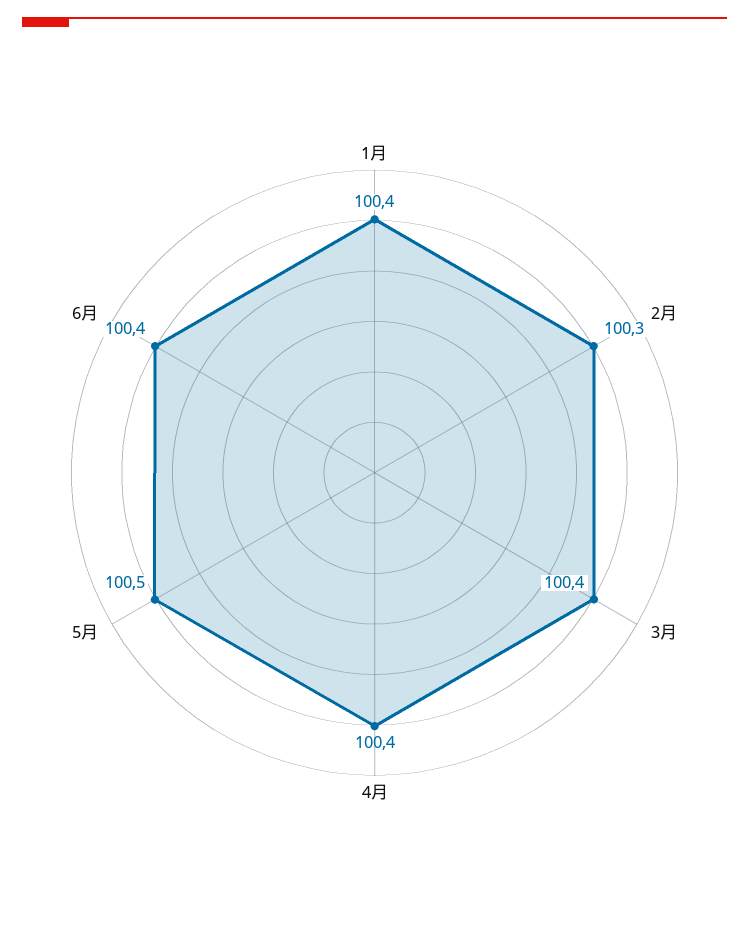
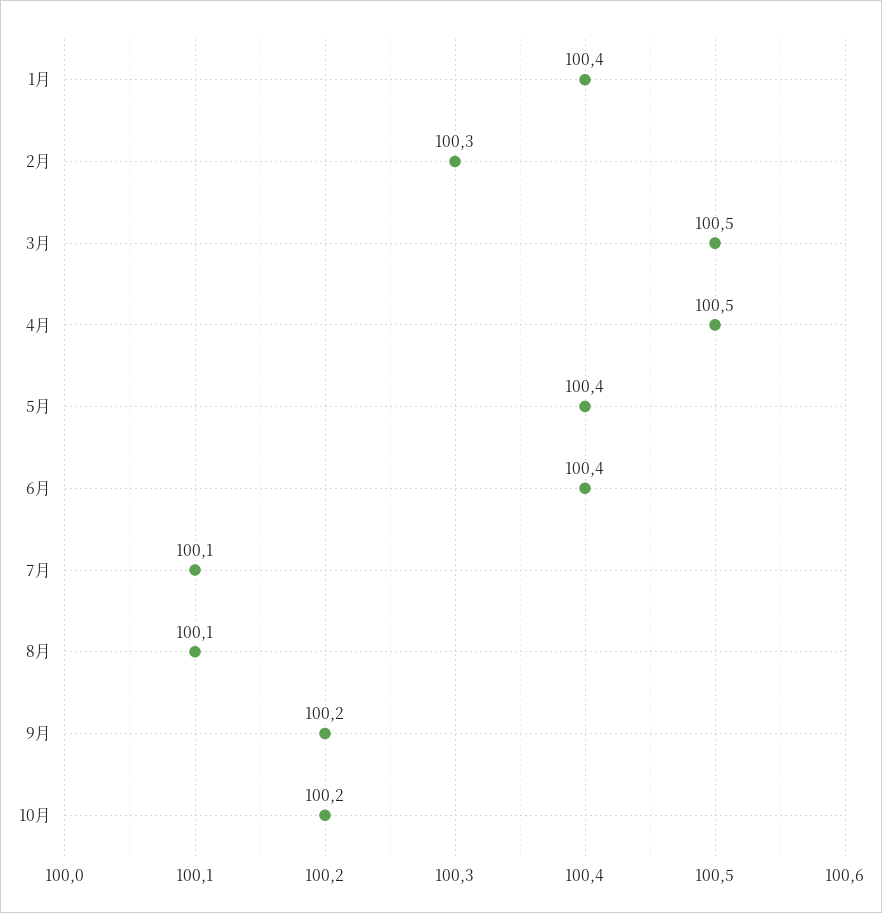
3月: 100.4 -> 100.5
4月: 100.4 -> 100.5
5月: 100.5 -> 100.4
7月: none -> 100.1
8月: none -> 100.1
9月: none -> 100.2
10月: none -> 100.2

